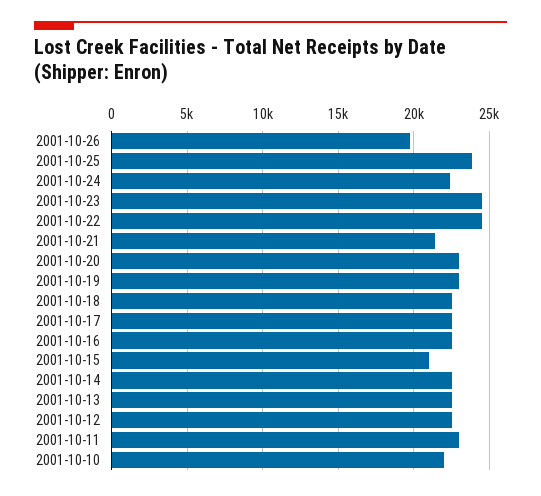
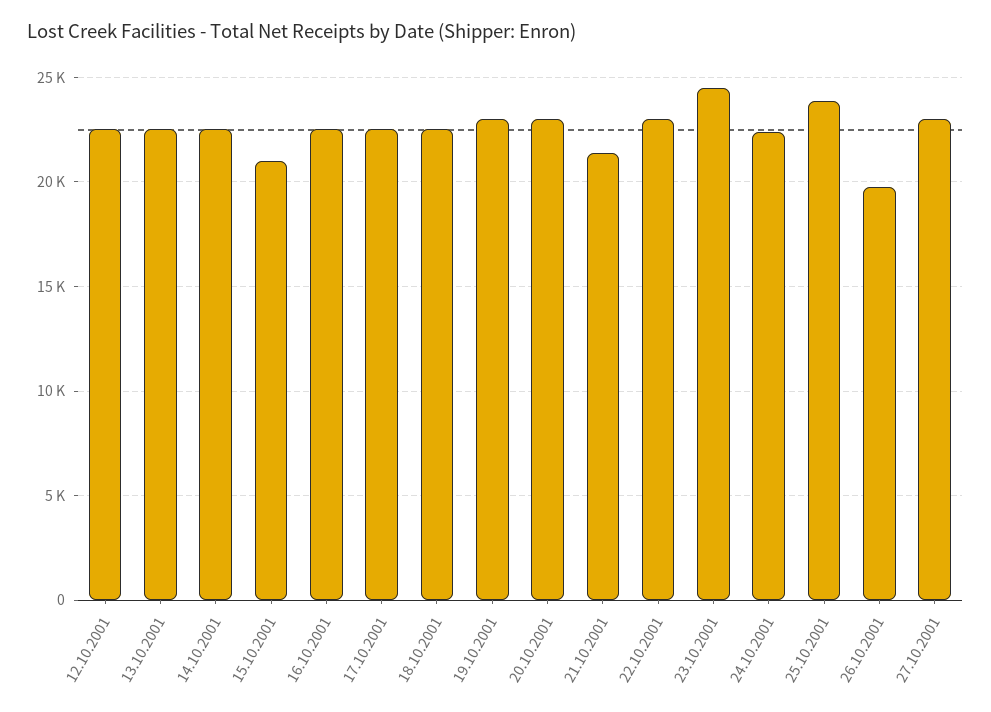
2001-10-22: 24500 -> 23000
2001-10-11: 23000 -> none
2001-10-10: 22000 -> none
27.10.2001: none -> 23000

